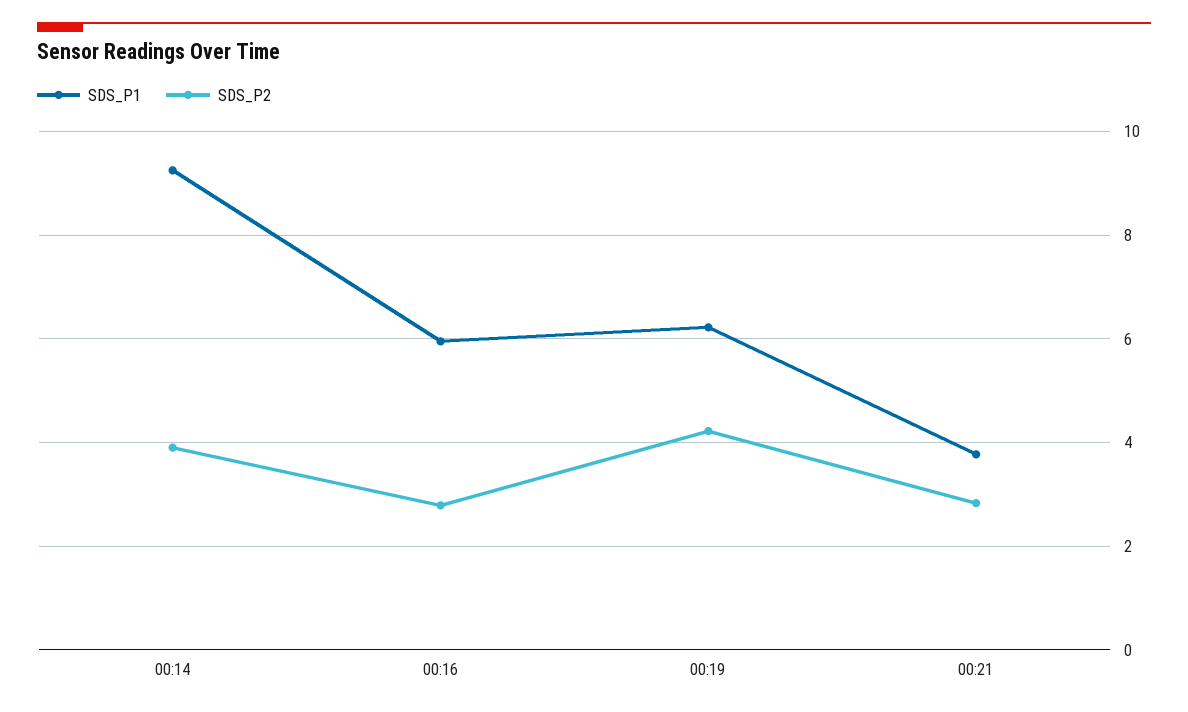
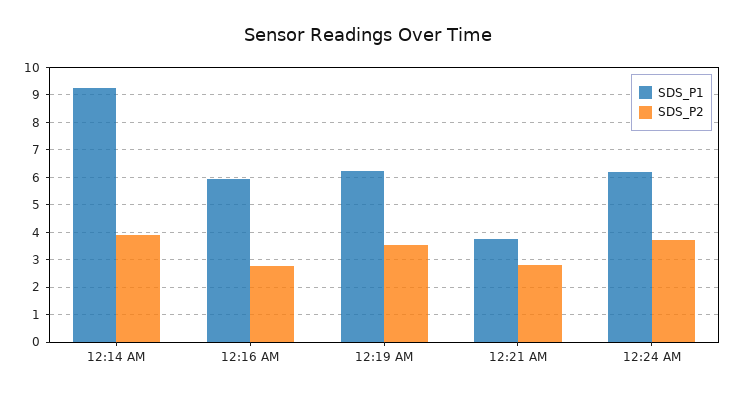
SDS_P2, 00:19: 4.2 -> 3.5
SDS_P1, 12:24 AM: none -> 6.25
SDS_P2, 12:24 AM: none -> 3.75

